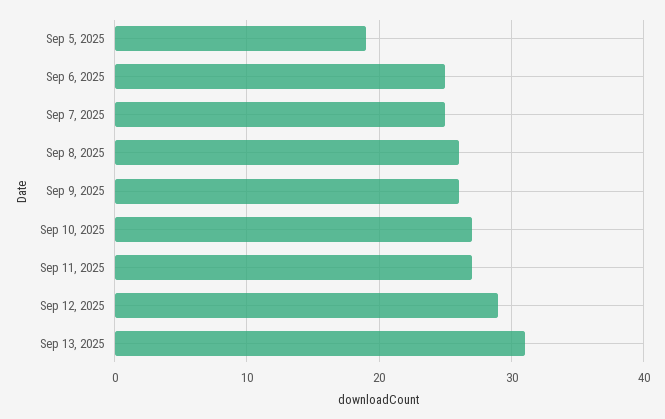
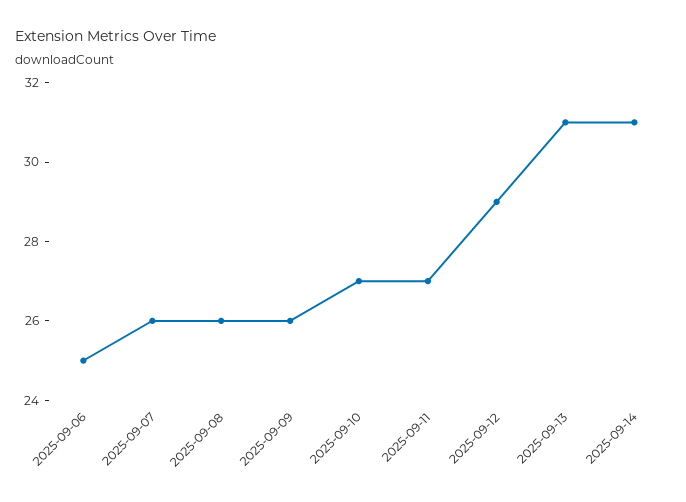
Sep 5, 2025: 19 -> none
Sep 7, 2025: 25 -> 26
2025-09-14: none -> 31

